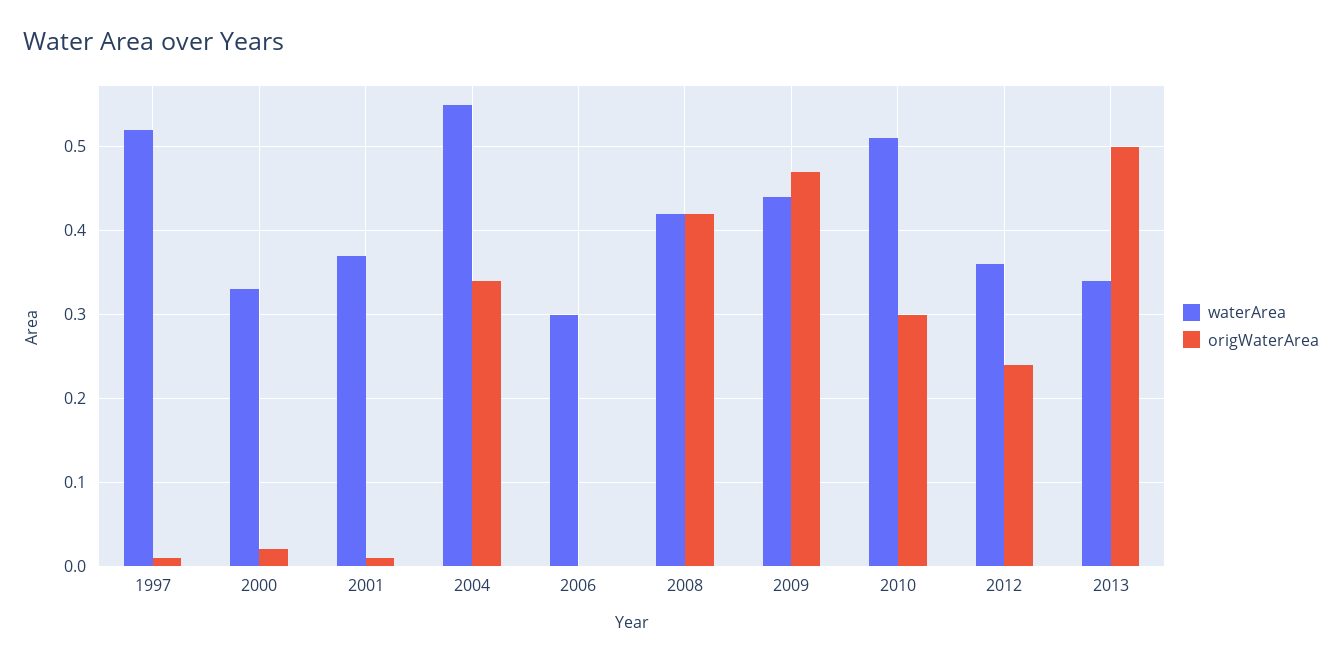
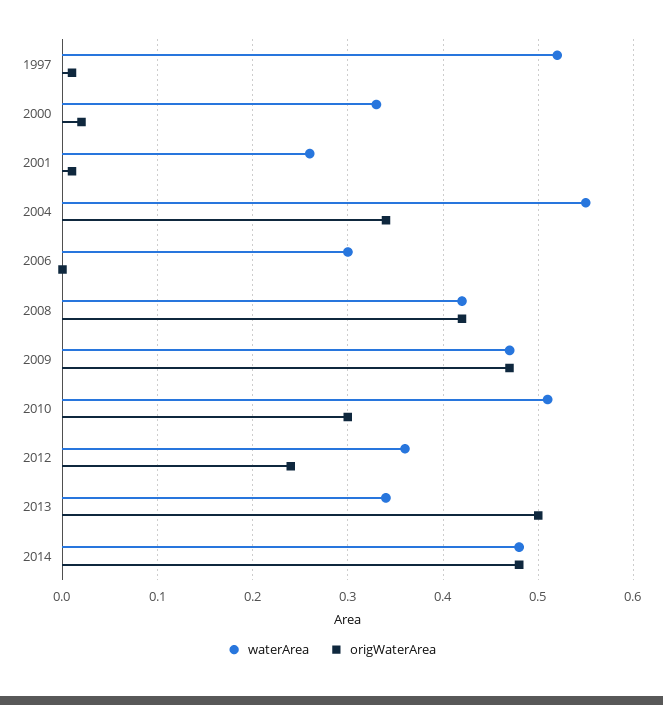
waterArea, 2001: 0.37 -> 0.26
waterArea, 2009: 0.44 -> 0.47
waterArea, 2014: none -> 0.48
origWaterArea, 2014: none -> 0.48

